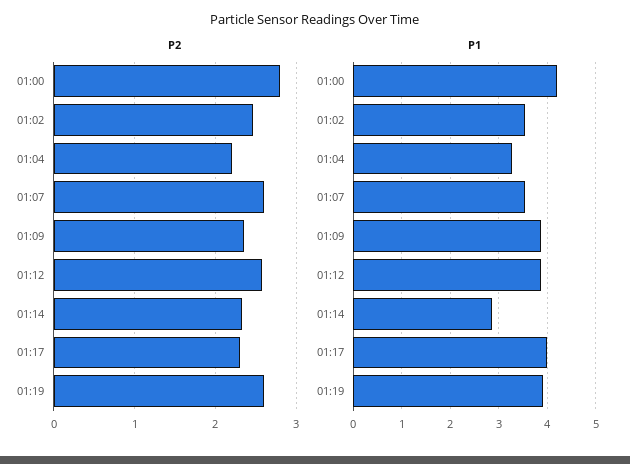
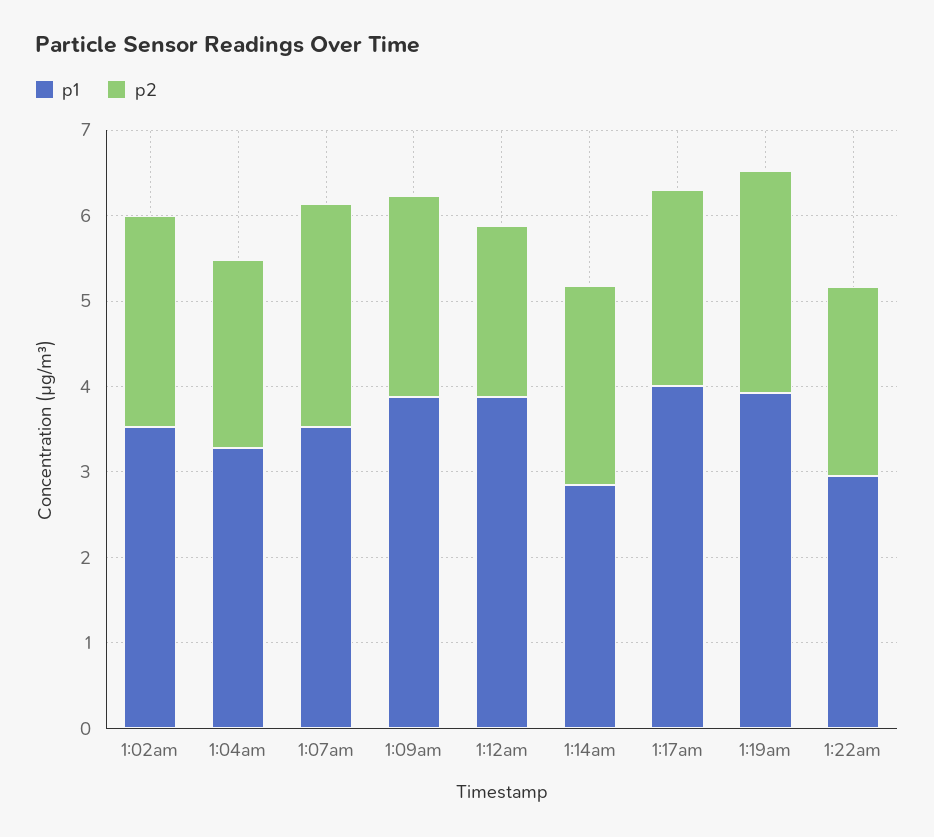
P2, 01:00: 2.8 -> none
P2, 01:12: 2.6 -> 2
P1, 01:00: 4.2 -> none
P1, 1:22am: none -> 3
P2, 1:22am: none -> 2.2

